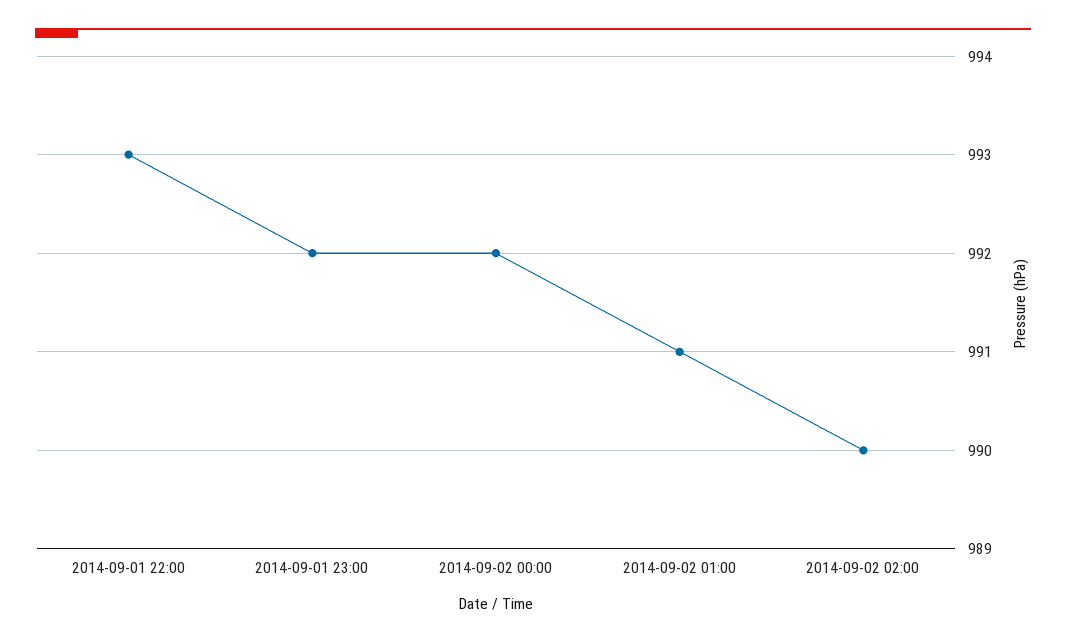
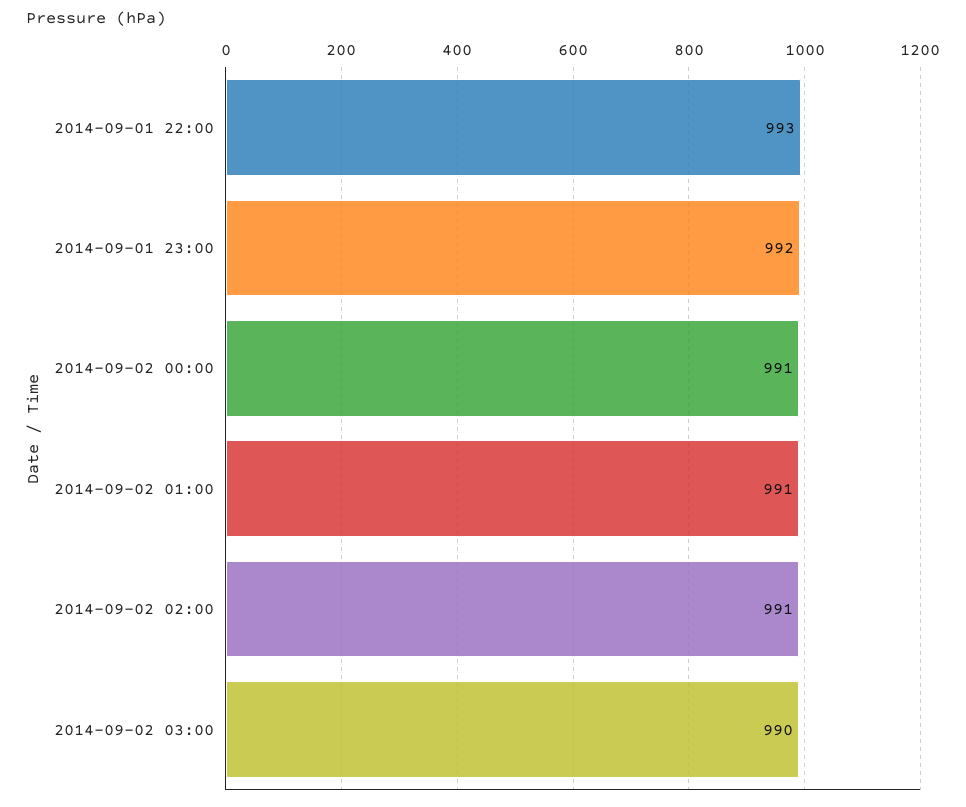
2014-09-02 00:00: 992 -> 991
2014-09-02 02:00: 990 -> 991
2014-09-02 03:00: none -> 990

